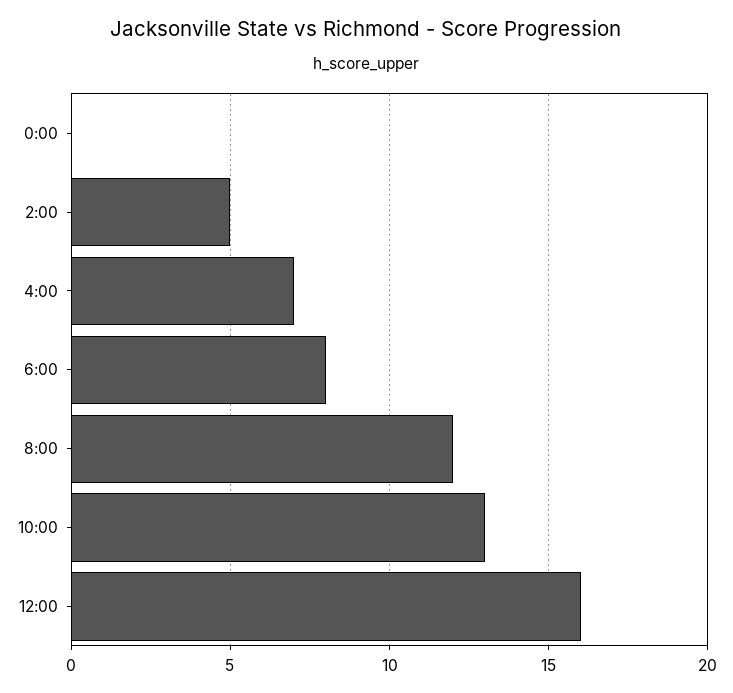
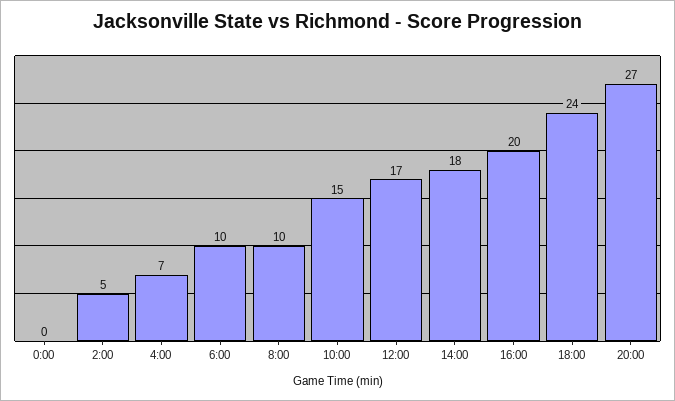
6:00: 8 -> 10
8:00: 12 -> 10
10:00: 13 -> 15
12:00: 16 -> 17
14:00: none -> 18
16:00: none -> 20
18:00: none -> 24
20:00: none -> 27

